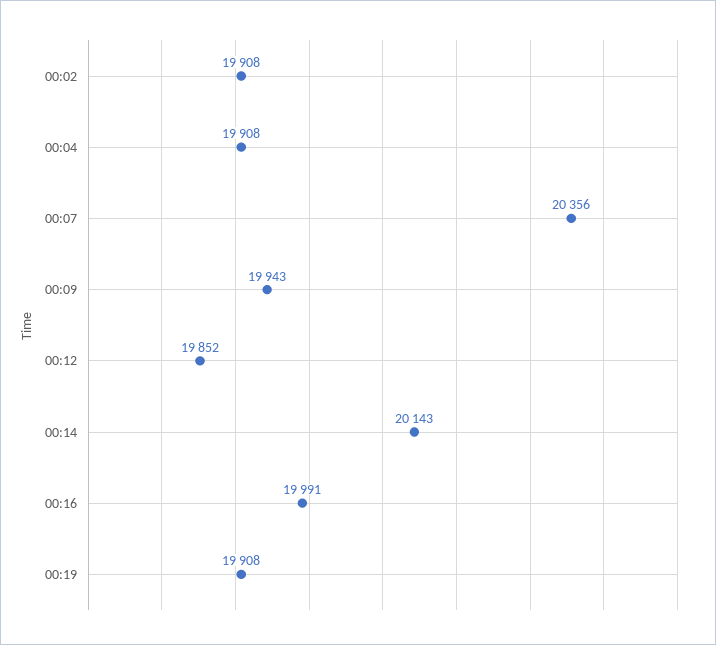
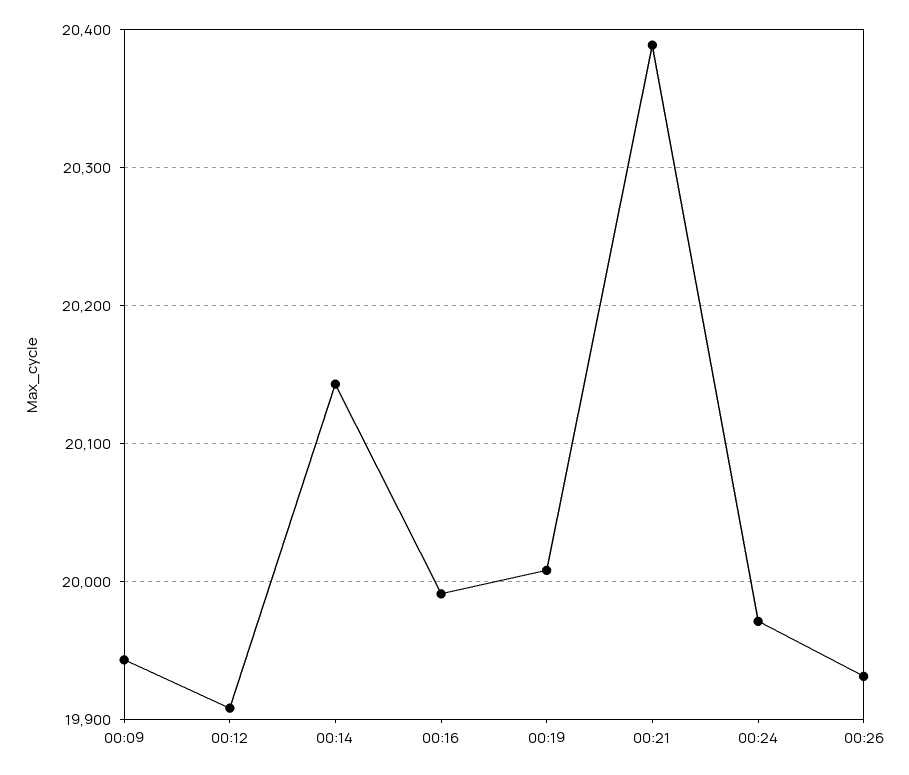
00:02: 19908 -> none
00:04: 19908 -> none
00:07: 20356 -> none
00:12: 19852 -> 19910
00:19: 19908 -> 20010
00:21: none -> 20390
00:24: none -> 19970
00:26: none -> 19930

